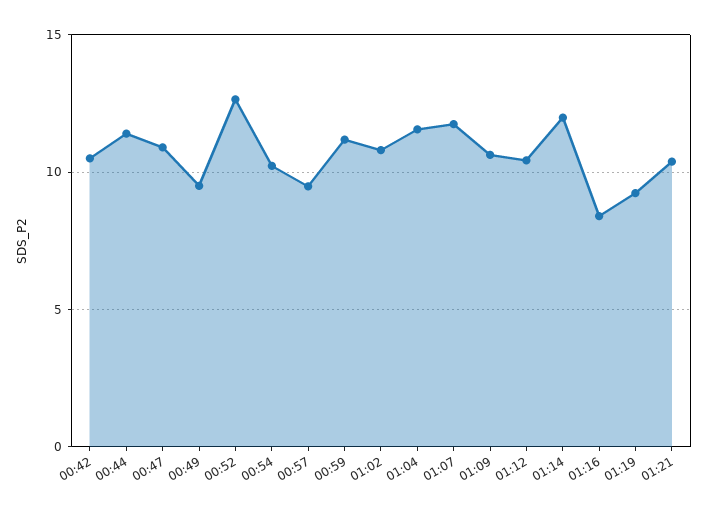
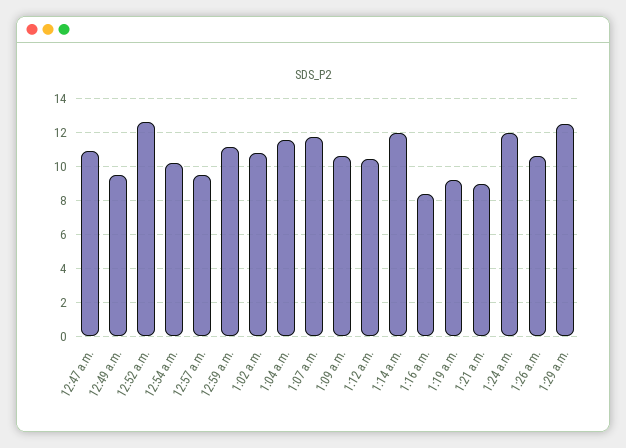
00:42: 10.5 -> none
00:44: 11.5 -> none
01:21: 10.5 -> 9
1:24 a.m.: none -> 12
1:26 a.m.: none -> 10.5
1:29 a.m.: none -> 12.5

